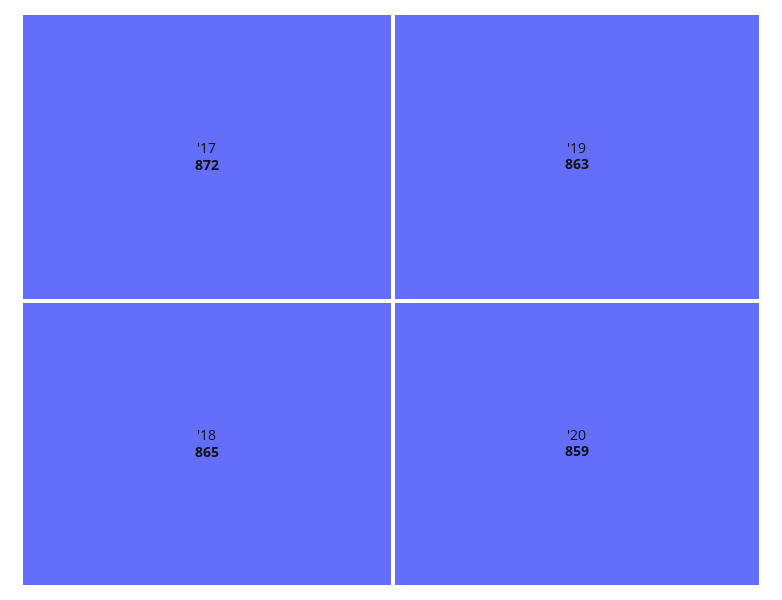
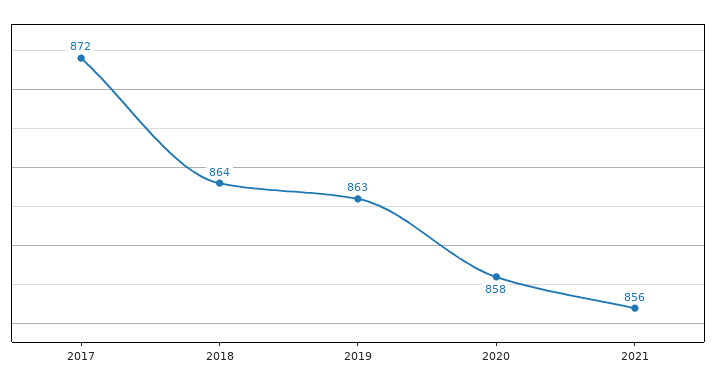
'18: 865 -> 864
'20: 859 -> 858
2021: none -> 856

